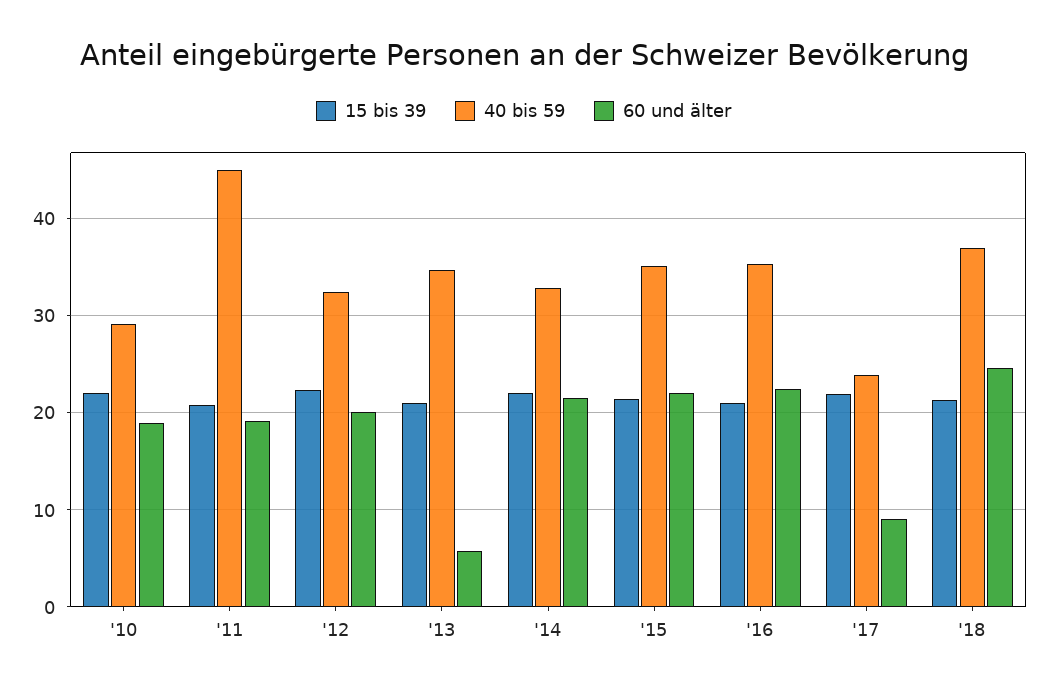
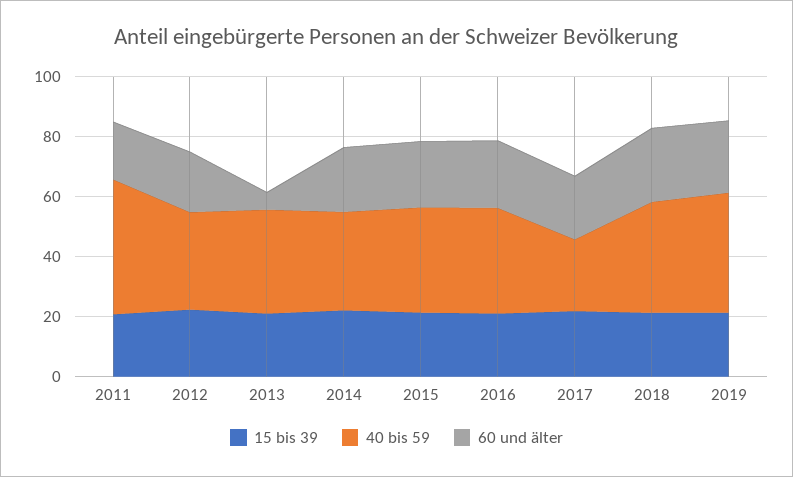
15 bis 39, '10: 22 -> none
40 bis 59, '10: 29 -> none
60 und älter, '10: 19 -> none
60 und älter, '17: 9 -> 20
15 bis 39, 2019: none -> 20
40 bis 59, 2019: none -> 40
60 und älter, 2019: none -> 25

